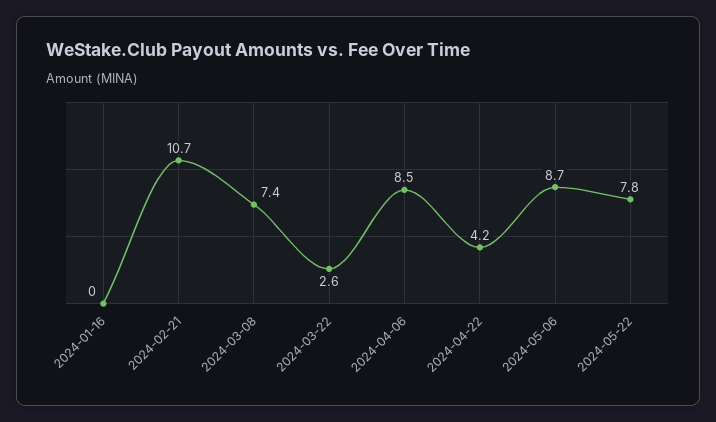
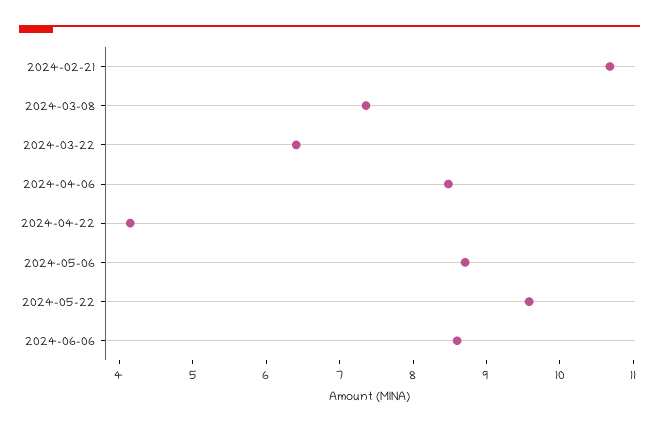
2024-01-16: 0 -> none
2024-03-22: 2.6 -> 6.4
2024-05-22: 7.8 -> 9.6
2024-06-06: none -> 8.6

